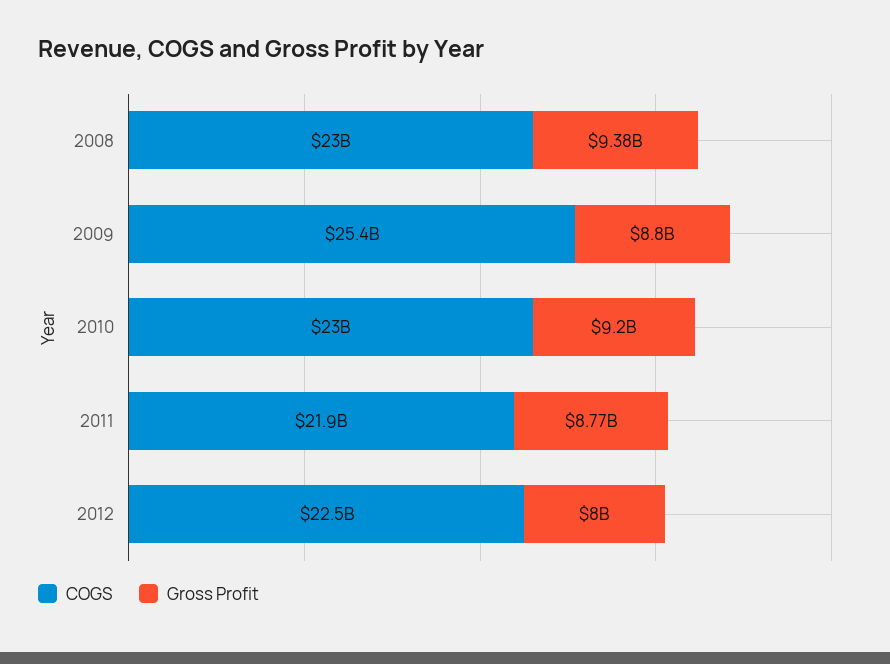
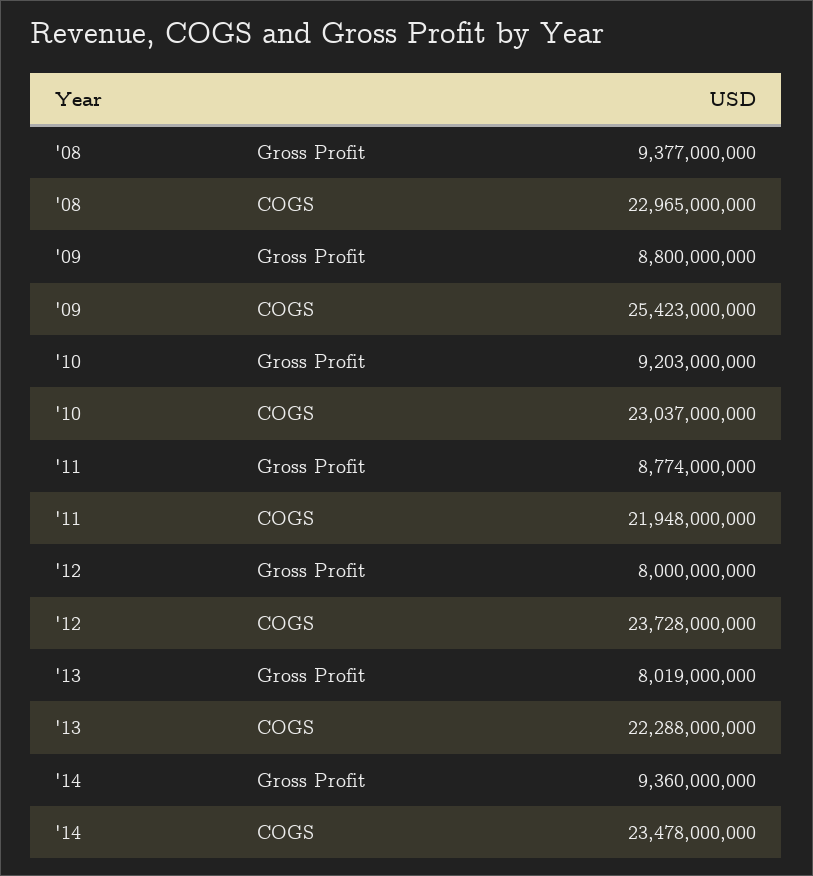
COGS, 2012: 22500000000 -> 23728000000
Gross Profit, '13: none -> 8019000000
COGS, '13: none -> 22288000000
Gross Profit, '14: none -> 9360000000
COGS, '14: none -> 23478000000

